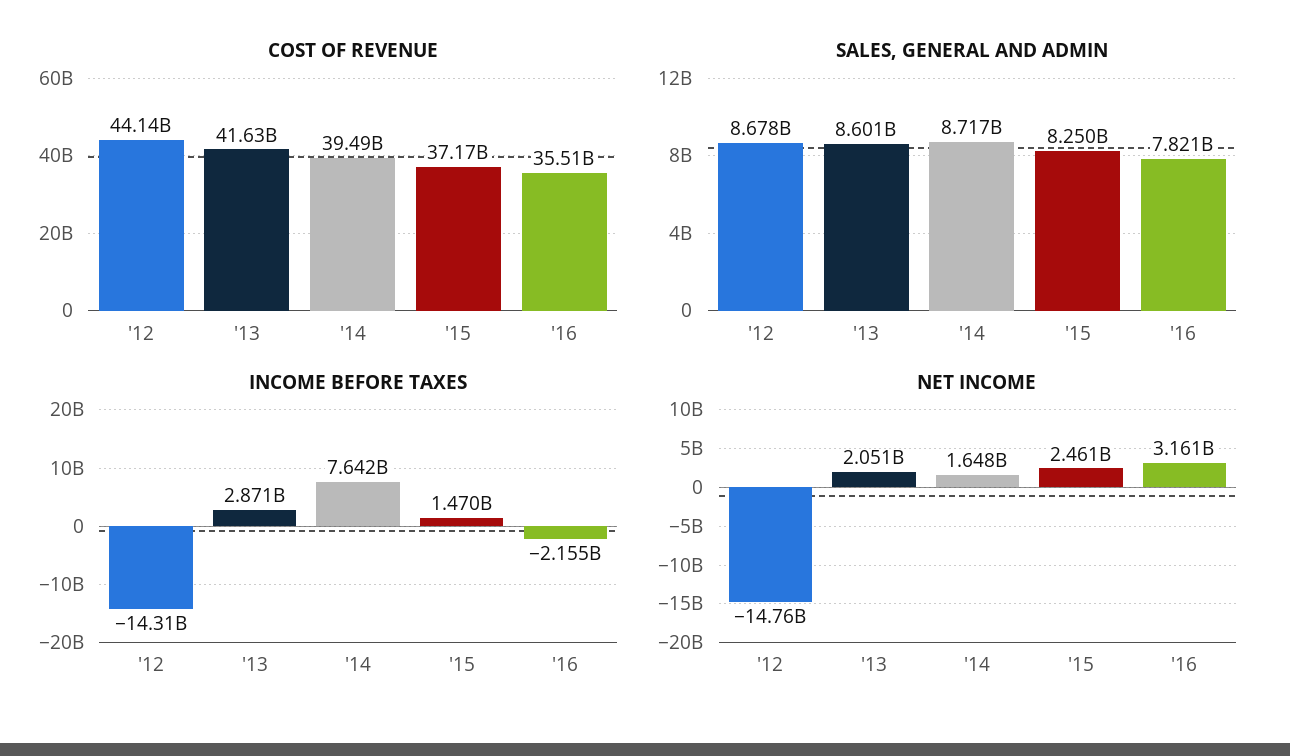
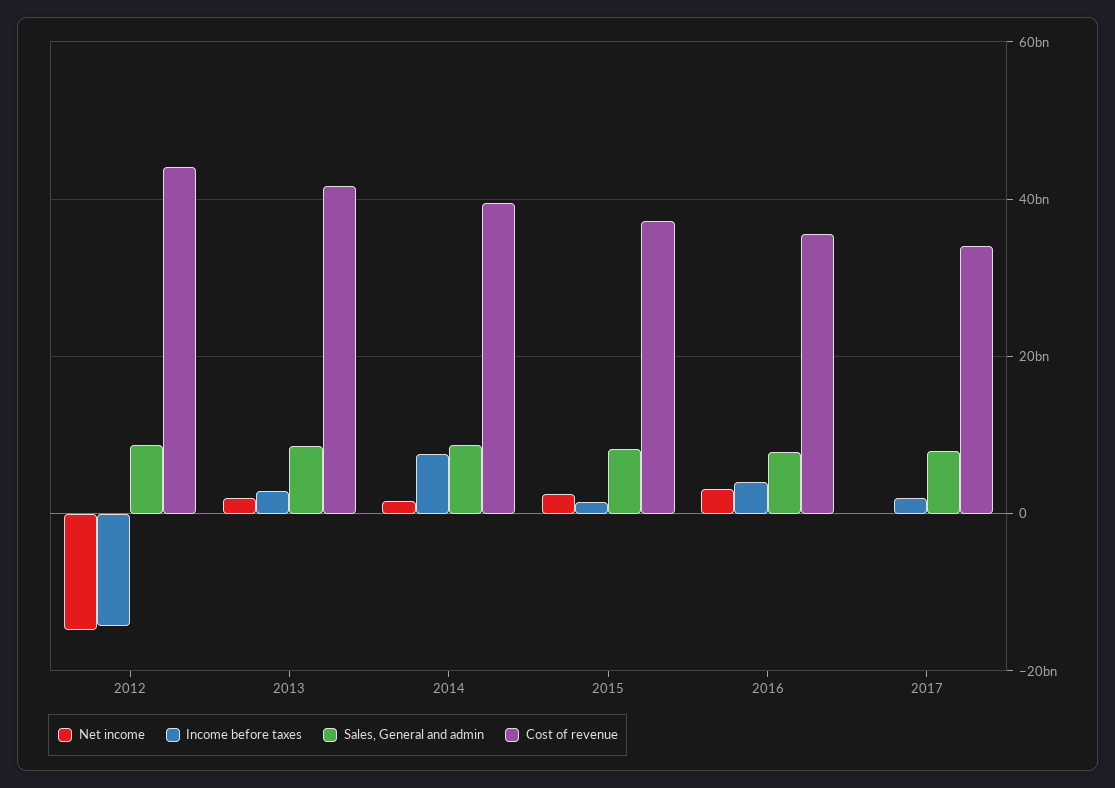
INCOME BEFORE TAXES, '16: -2155000000 -> 4000000000
NET INCOME, 2017: none -> 0
INCOME BEFORE TAXES, 2017: none -> 2000000000
SALES, GENERAL AND ADMIN, 2017: none -> 8000000000
COST OF REVENUE, 2017: none -> 34000000000

